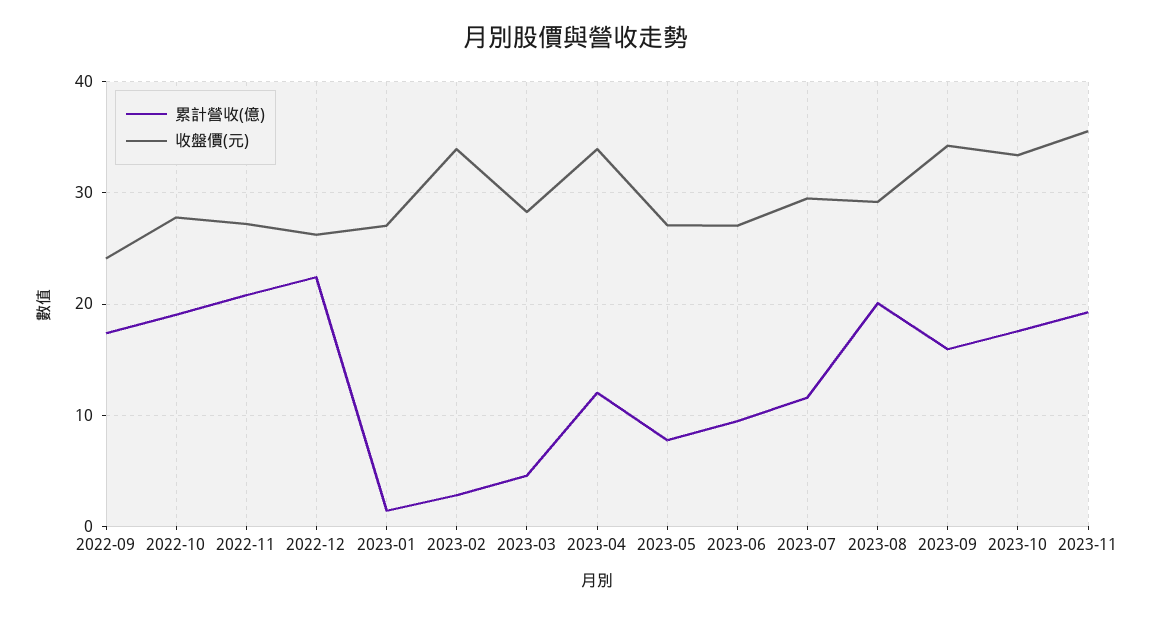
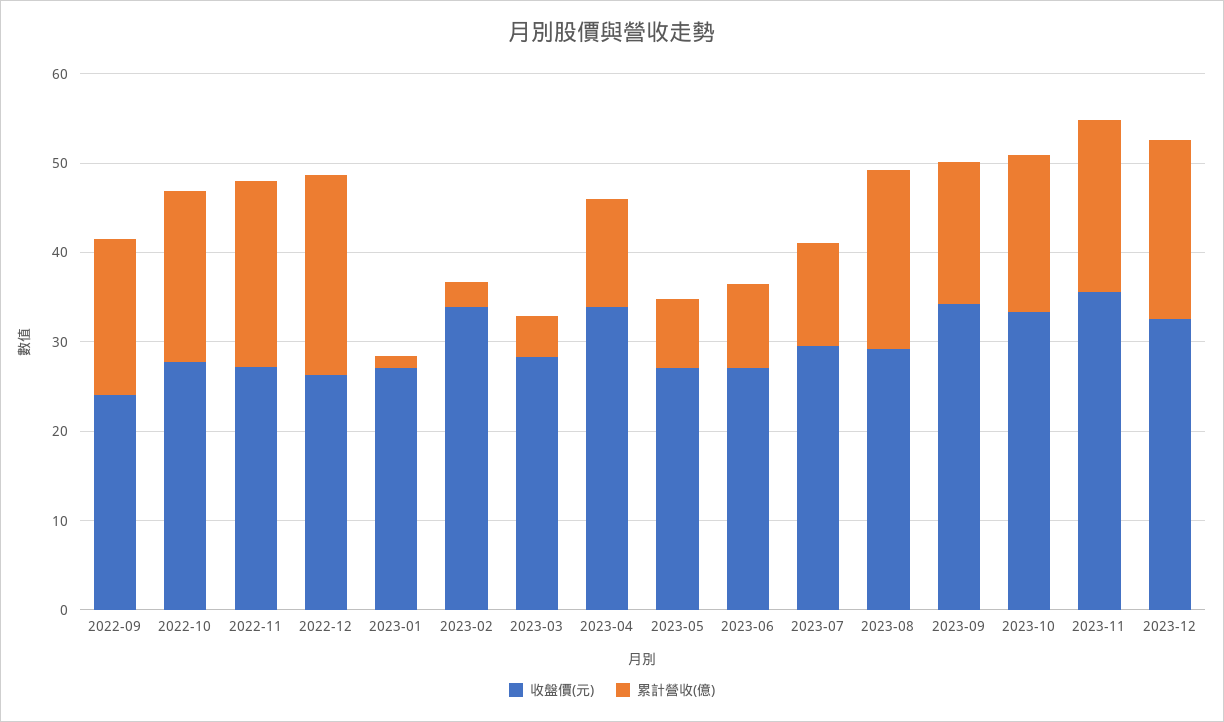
收盤價(元), 2023-12: none -> 32
累計營收(億), 2023-12: none -> 20

